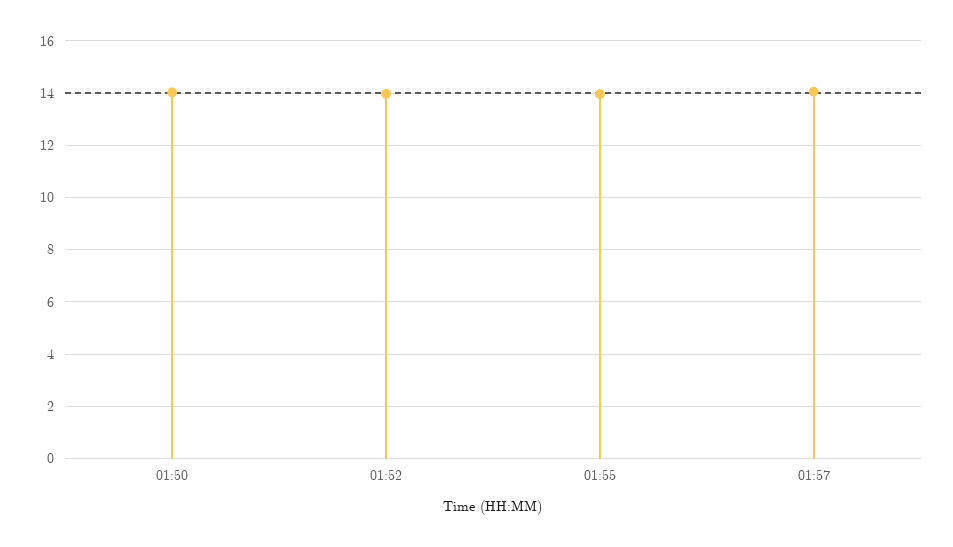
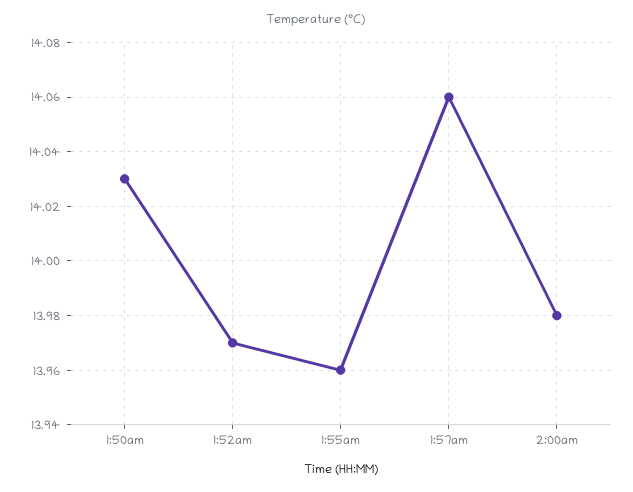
2:00am: none -> 13.98

